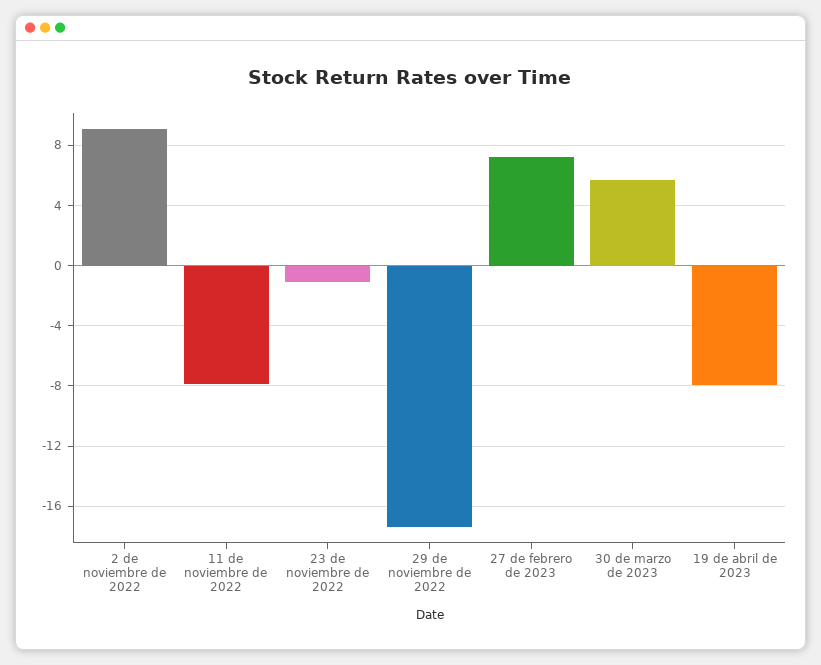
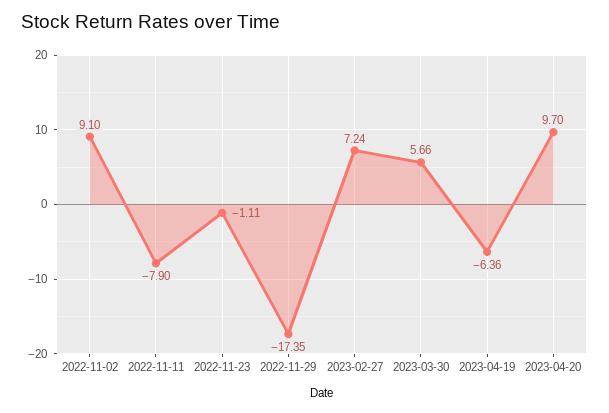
19 de abril de 2023: -8 -> -6.36
2023-04-20: none -> 9.7

